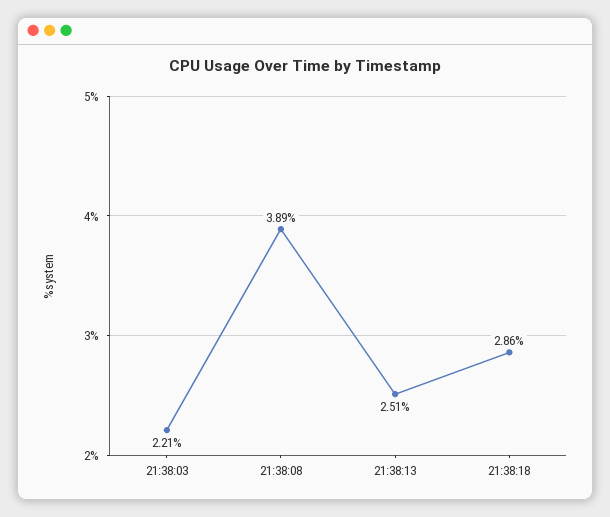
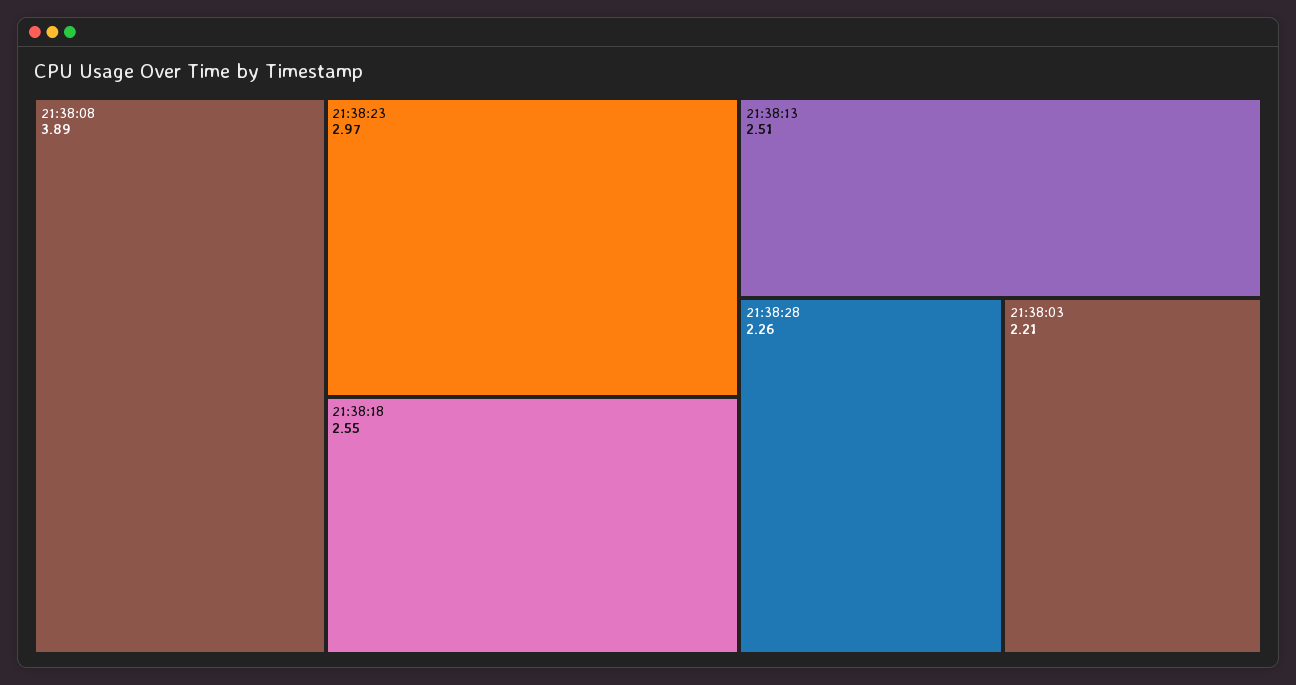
21:38:18: 2.86 -> 2.55
21:38:23: none -> 2.97
21:38:28: none -> 2.26

